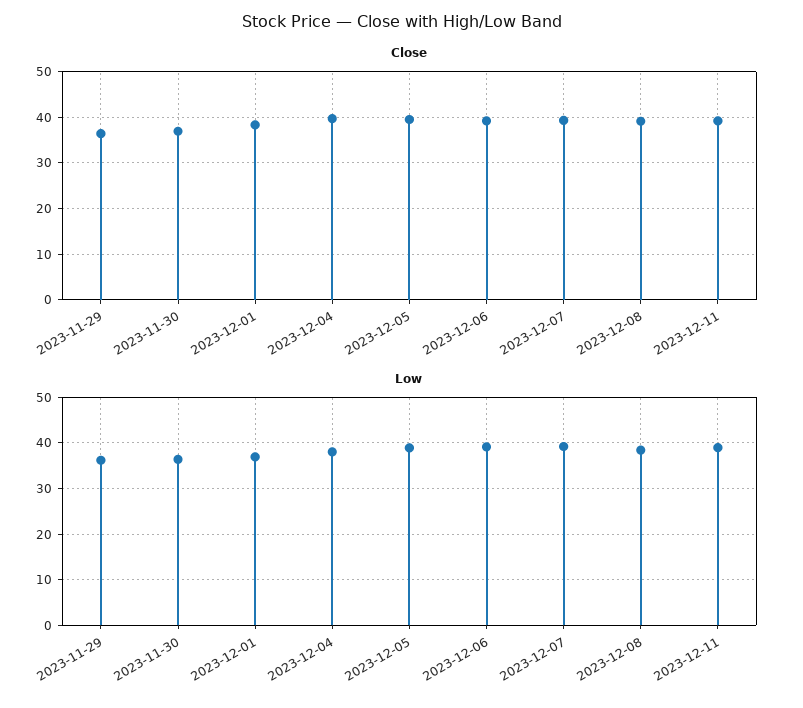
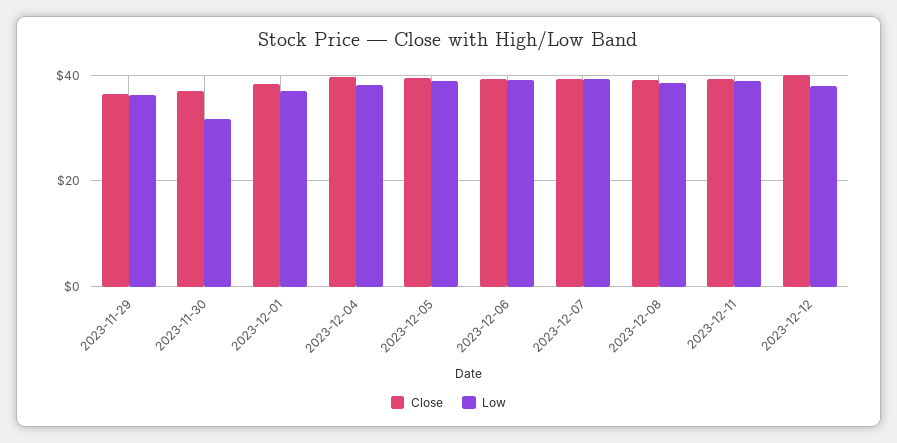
Low, 2023-11-30: 36 -> 32
Close, 2023-12-12: none -> 40
Low, 2023-12-12: none -> 38

